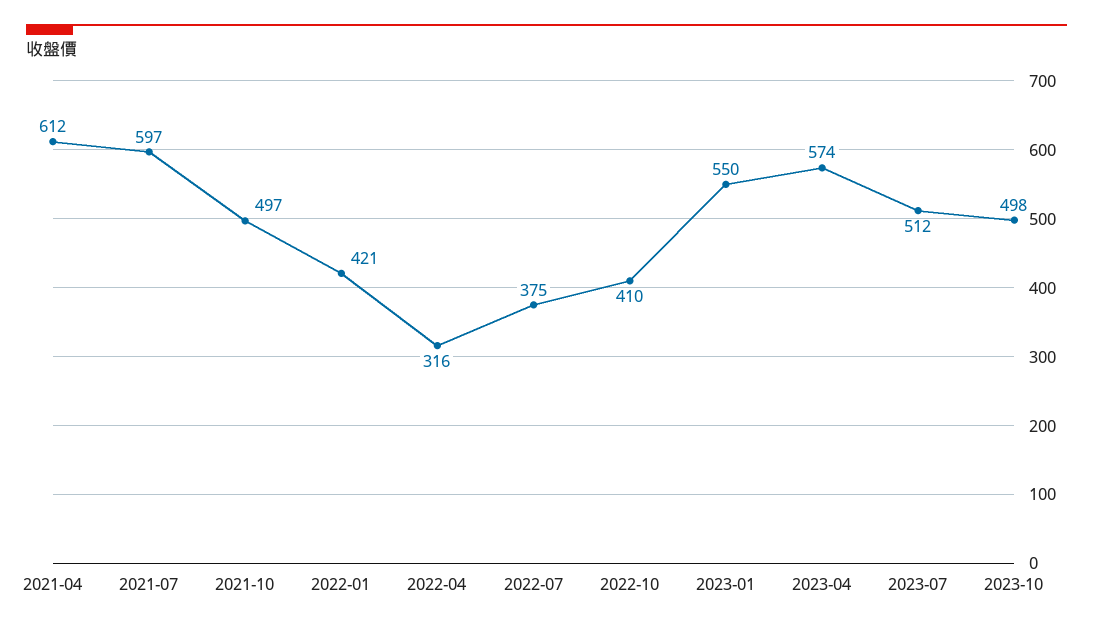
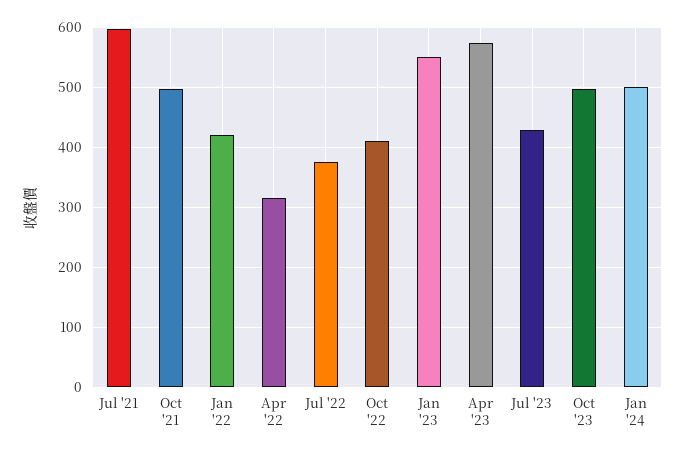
2021-04: 612 -> none
2023-07: 512 -> 430
Jan '24: none -> 500

